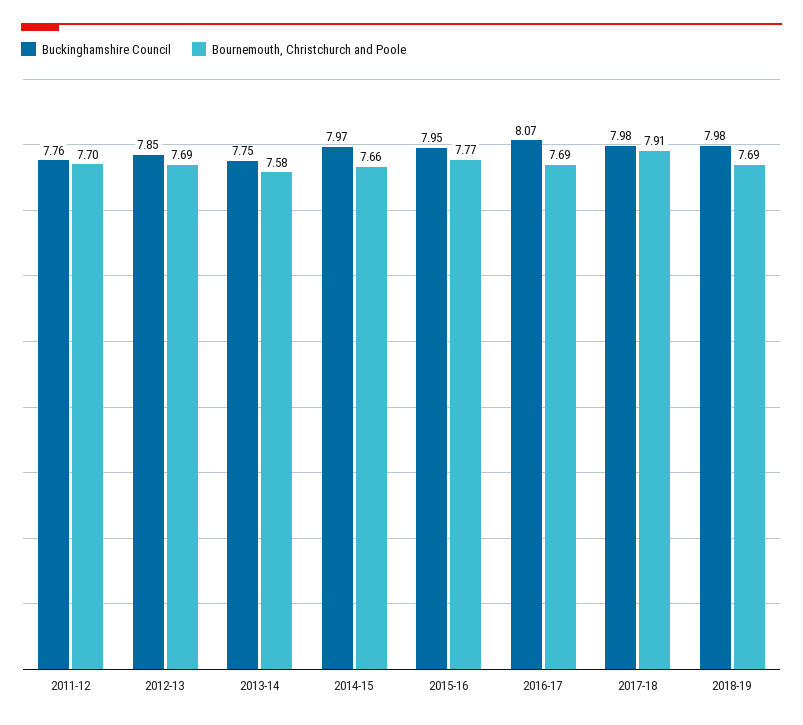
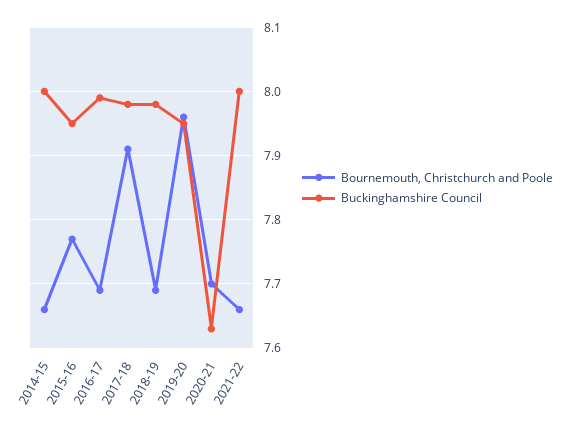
Buckinghamshire Council, 2011-12: 7.76 -> none
Bournemouth, Christchurch and Poole, 2011-12: 7.7 -> none
Buckinghamshire Council, 2012-13: 7.85 -> none
Bournemouth, Christchurch and Poole, 2012-13: 7.69 -> none
Buckinghamshire Council, 2013-14: 7.75 -> none
Bournemouth, Christchurch and Poole, 2013-14: 7.58 -> none
Buckinghamshire Council, 2014-15: 7.97 -> 8
Buckinghamshire Council, 2016-17: 8.07 -> 7.99
Bournemouth, Christchurch and Poole, 2019-20: none -> 7.96
Buckinghamshire Council, 2019-20: none -> 7.95
Bournemouth, Christchurch and Poole, 2020-21: none -> 7.7
Buckinghamshire Council, 2020-21: none -> 7.63
Bournemouth, Christchurch and Poole, 2021-22: none -> 7.66
Buckinghamshire Council, 2021-22: none -> 8

